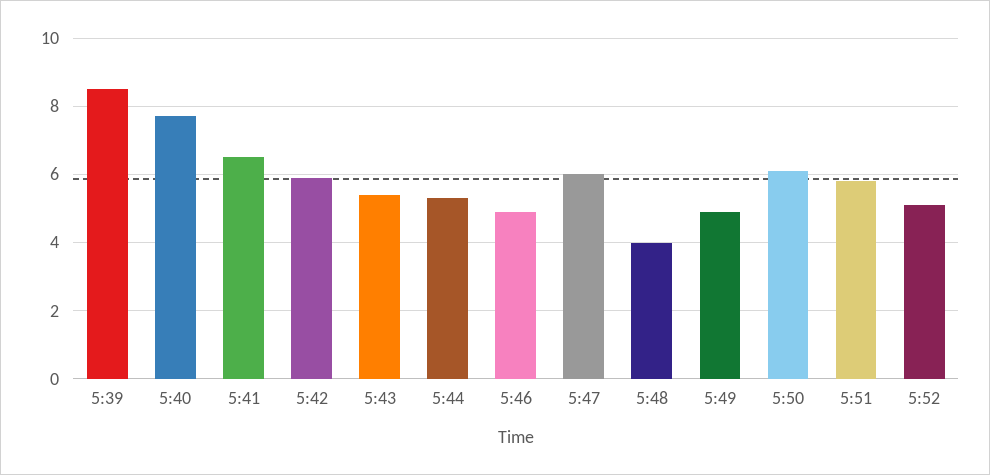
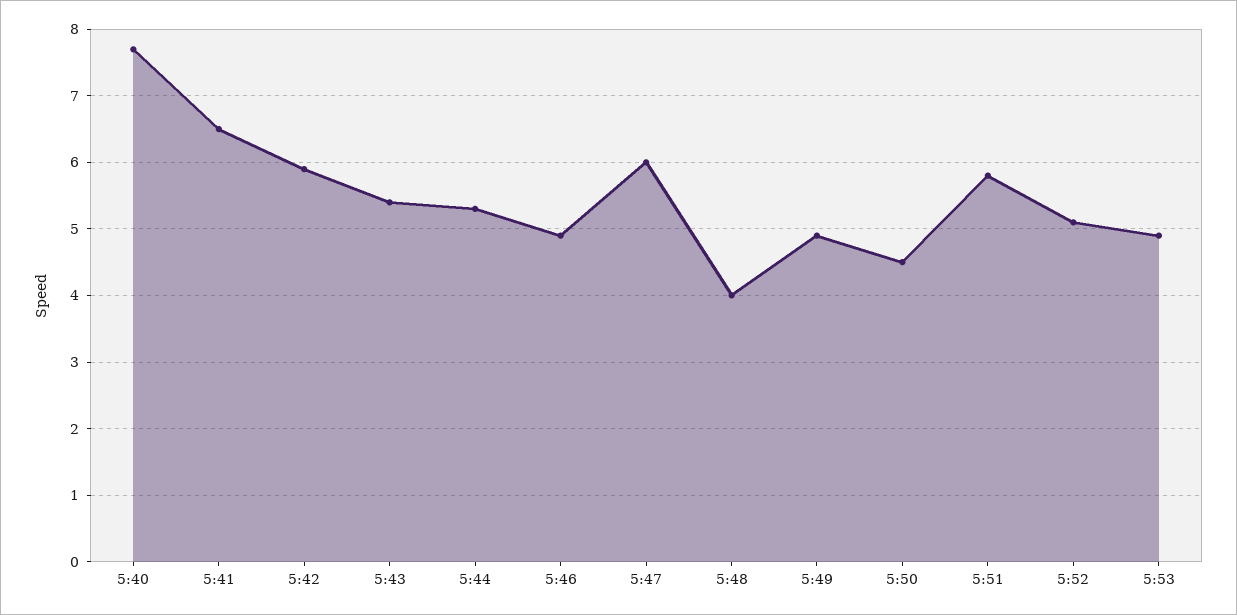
5:39: 8.5 -> none
5:50: 6 -> 4.5
5:53: none -> 4.9

